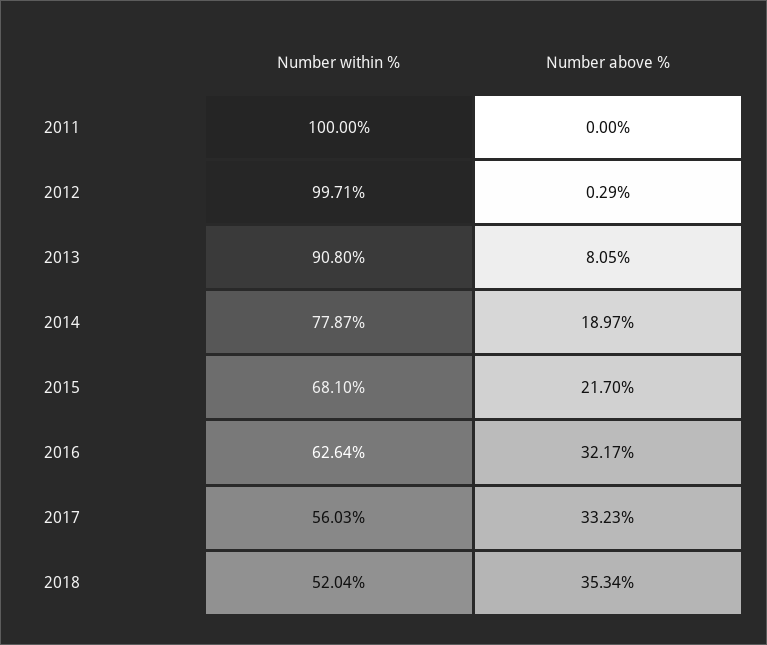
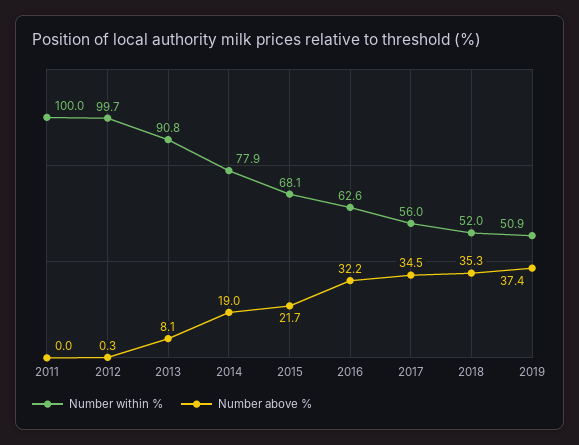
Number above %, 2017: 33.23 -> 34.5
Number within %, 2019: none -> 50.9
Number above %, 2019: none -> 37.4

